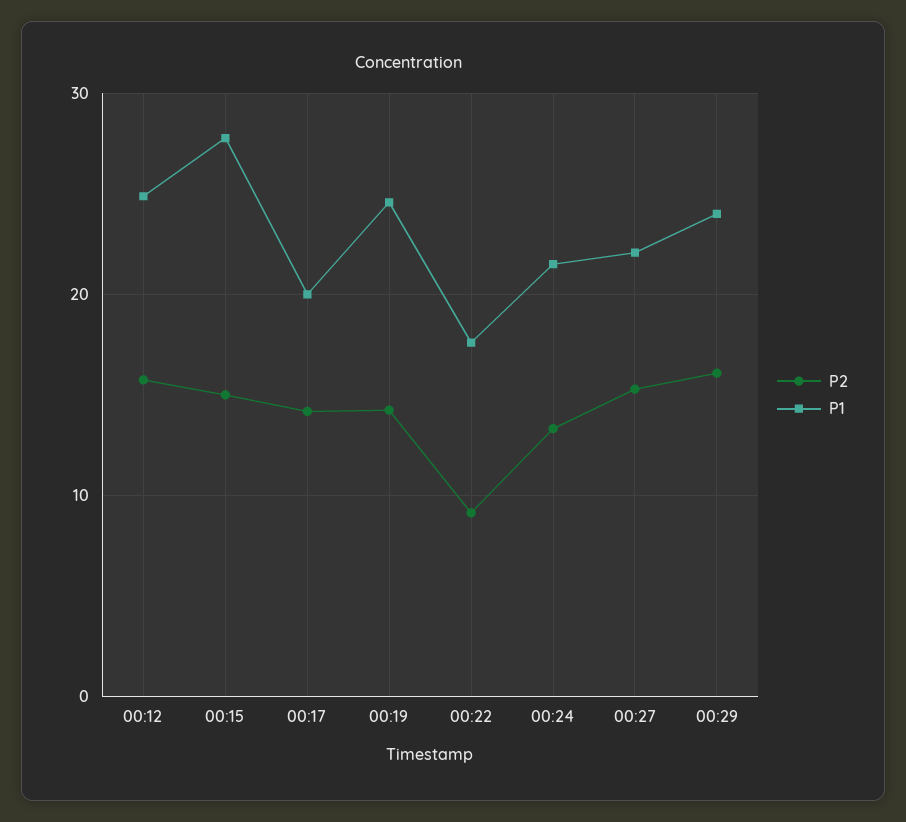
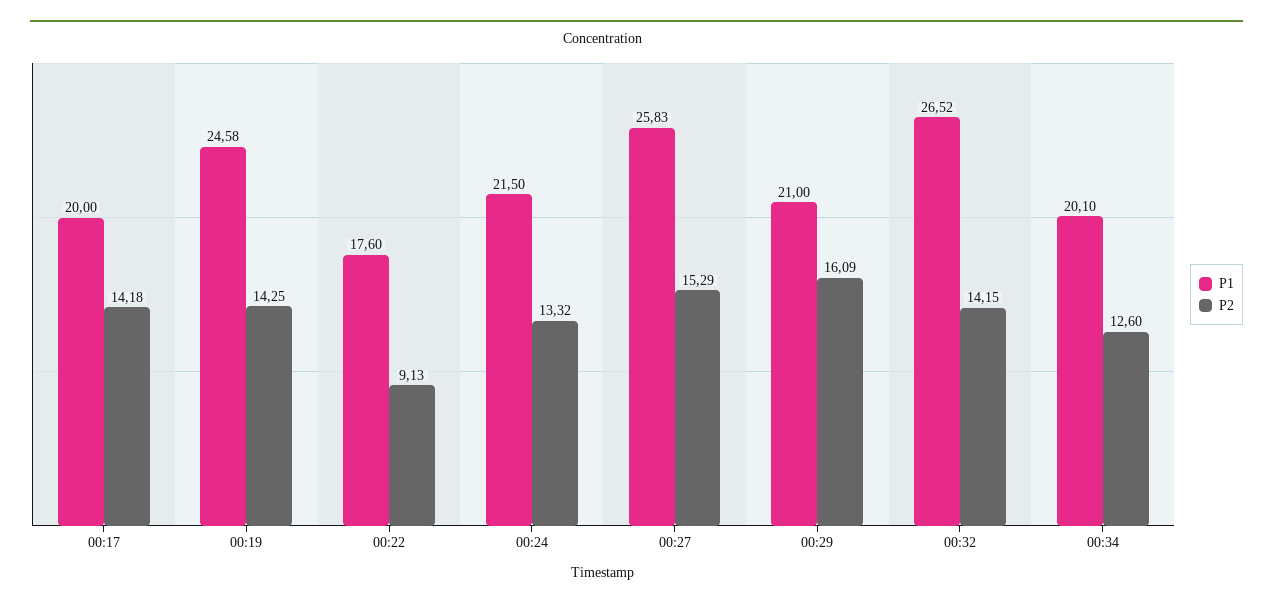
P2, 00:12: 16 -> none
P1, 00:12: 25 -> none
P2, 00:15: 15 -> none
P1, 00:15: 28 -> none
P1, 00:27: 22 -> 25.83
P1, 00:29: 24 -> 21
P1, 00:32: none -> 26.52
P2, 00:32: none -> 14.15
P1, 00:34: none -> 20.1
P2, 00:34: none -> 12.6

